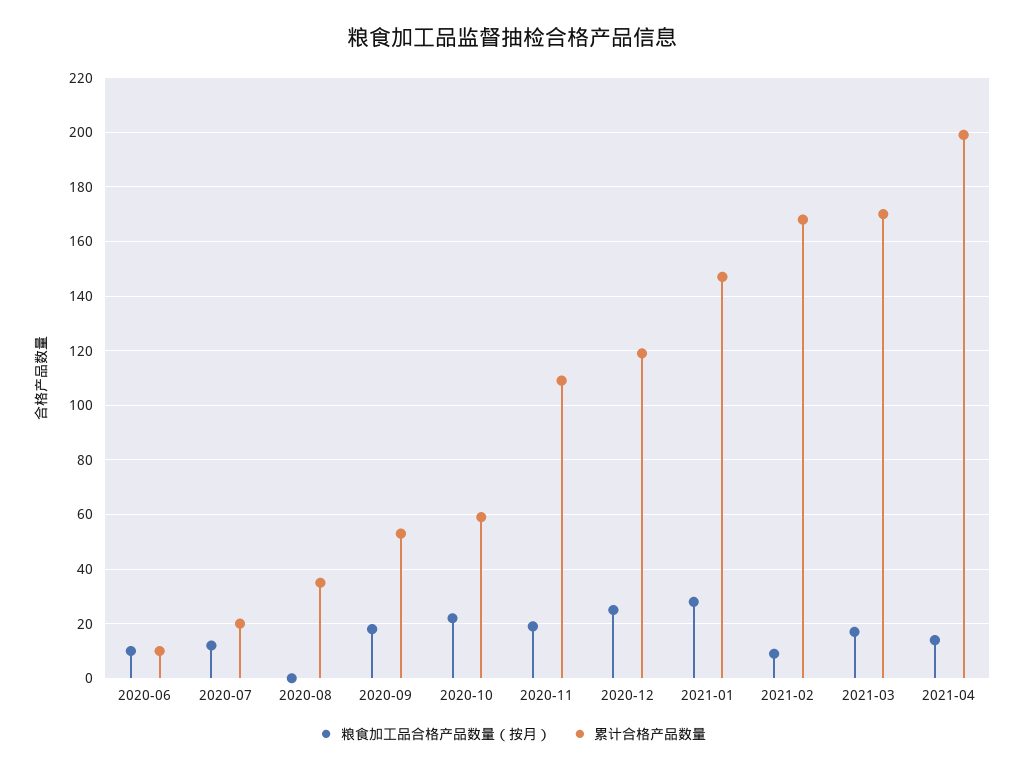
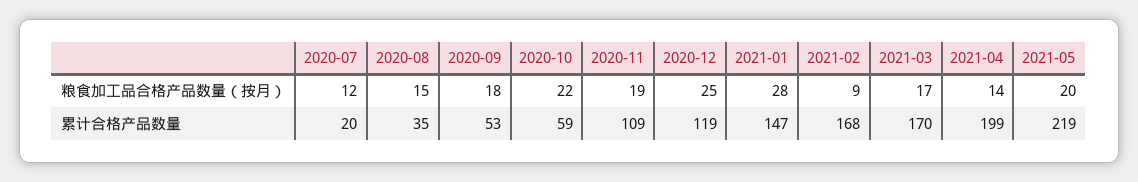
粮食加工品合格产品数量（按月）, 2020-06: 10 -> none
累计合格产品数量, 2020-06: 10 -> none
粮食加工品合格产品数量（按月）, 2020-08: 0 -> 15
粮食加工品合格产品数量（按月）, 2021-05: none -> 20
累计合格产品数量, 2021-05: none -> 219

